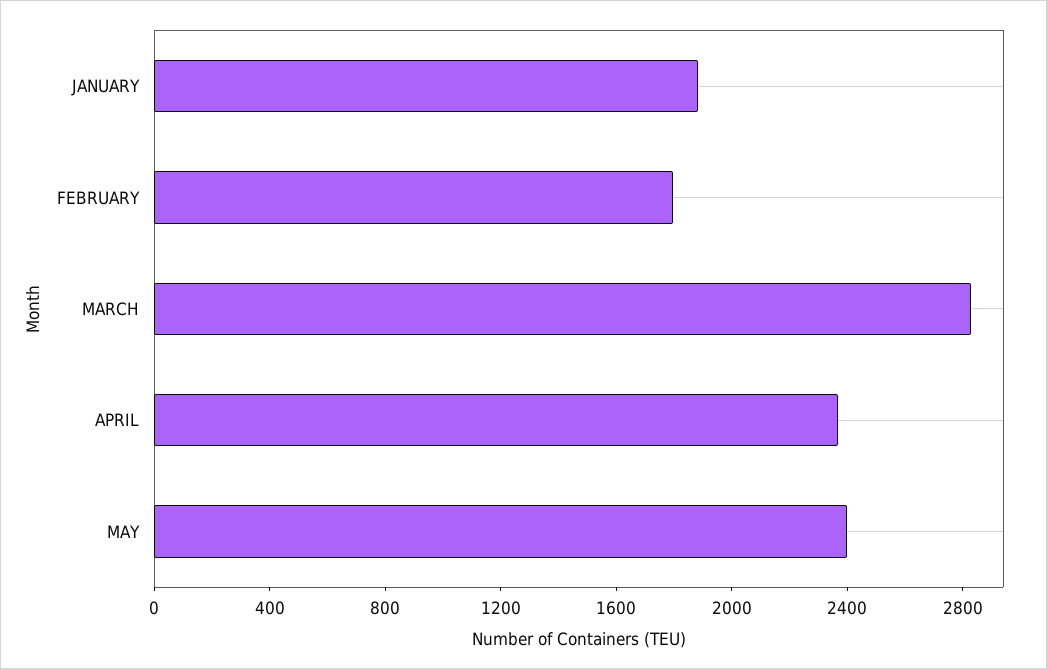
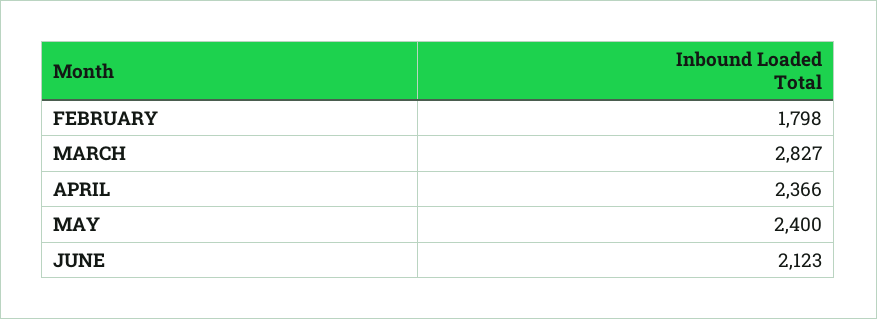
JANUARY: 1900 -> none
JUNE: none -> 2123

